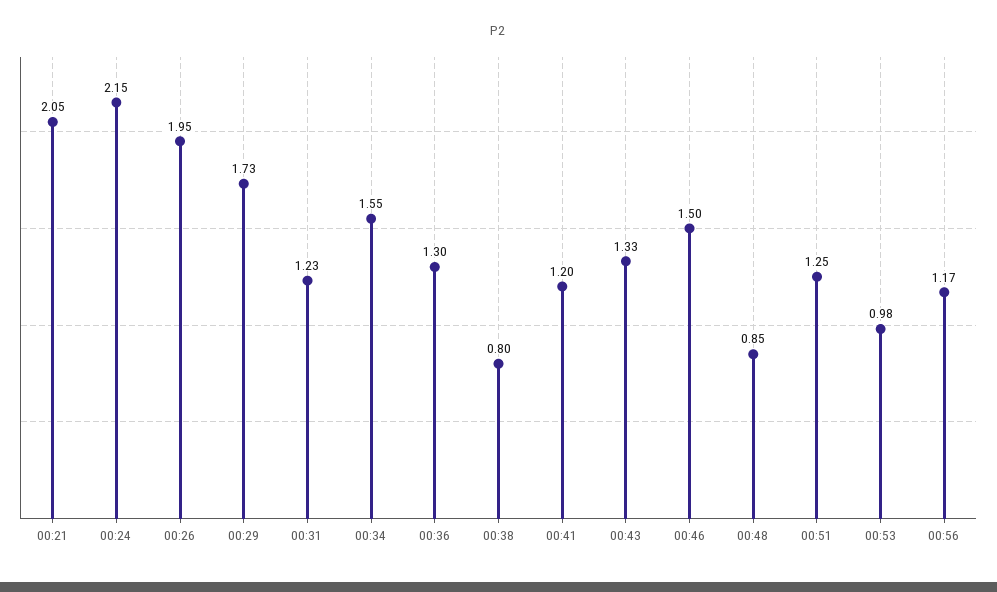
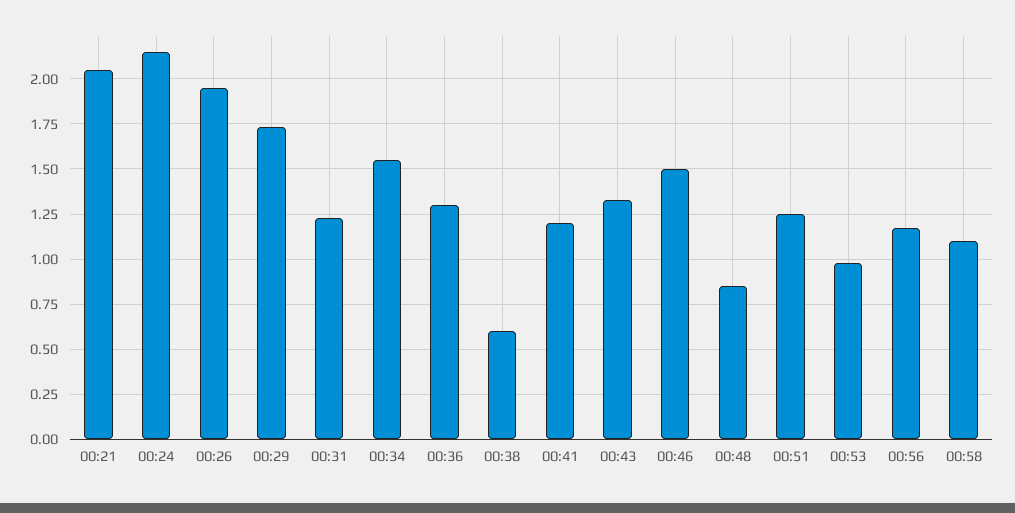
00:38: 0.8 -> 0.6
00:58: none -> 1.1

